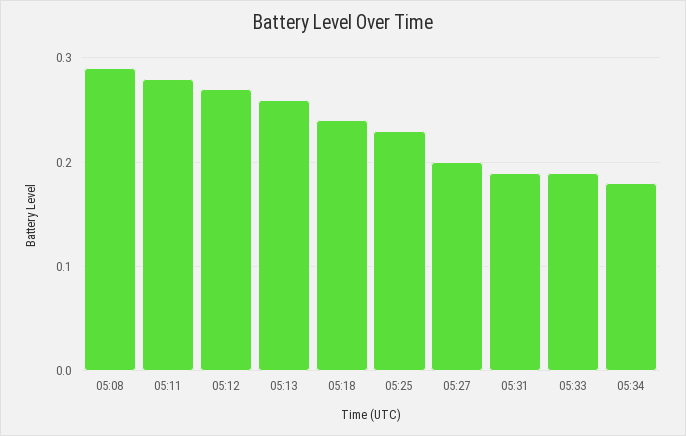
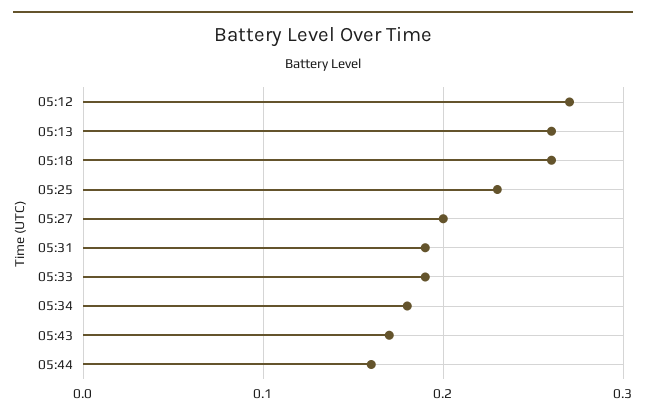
05:08: 0.29 -> none
05:11: 0.28 -> none
05:18: 0.24 -> 0.26
05:43: none -> 0.17
05:44: none -> 0.16

